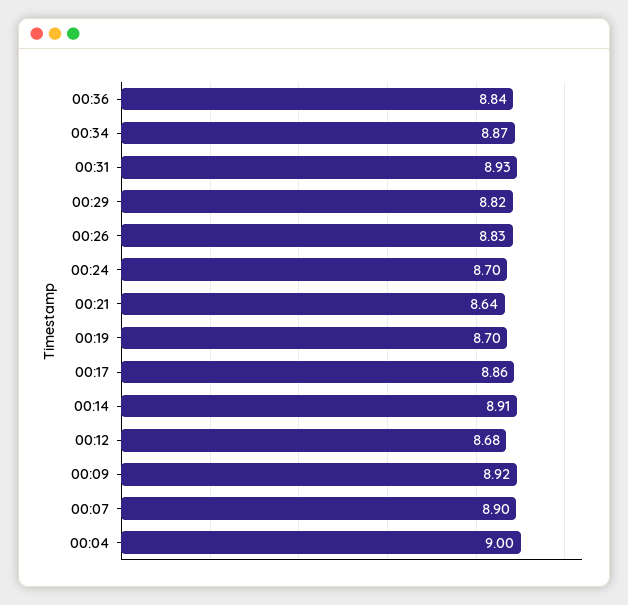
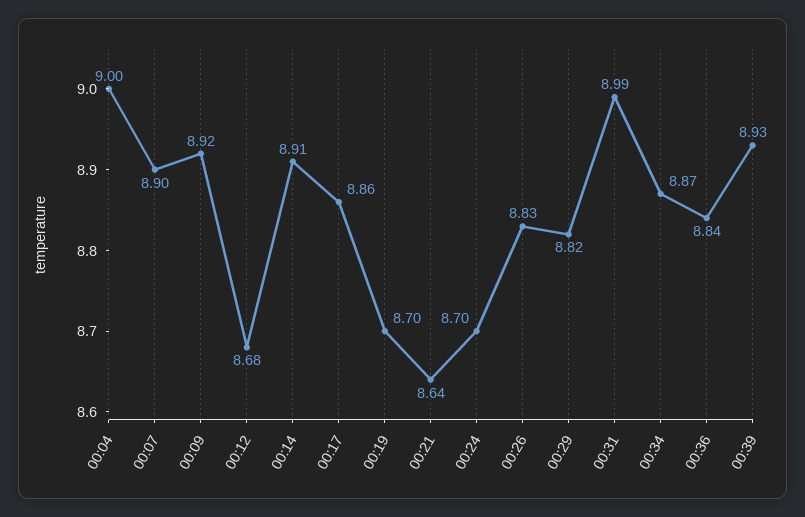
00:31: 8.93 -> 8.99
00:39: none -> 8.93

